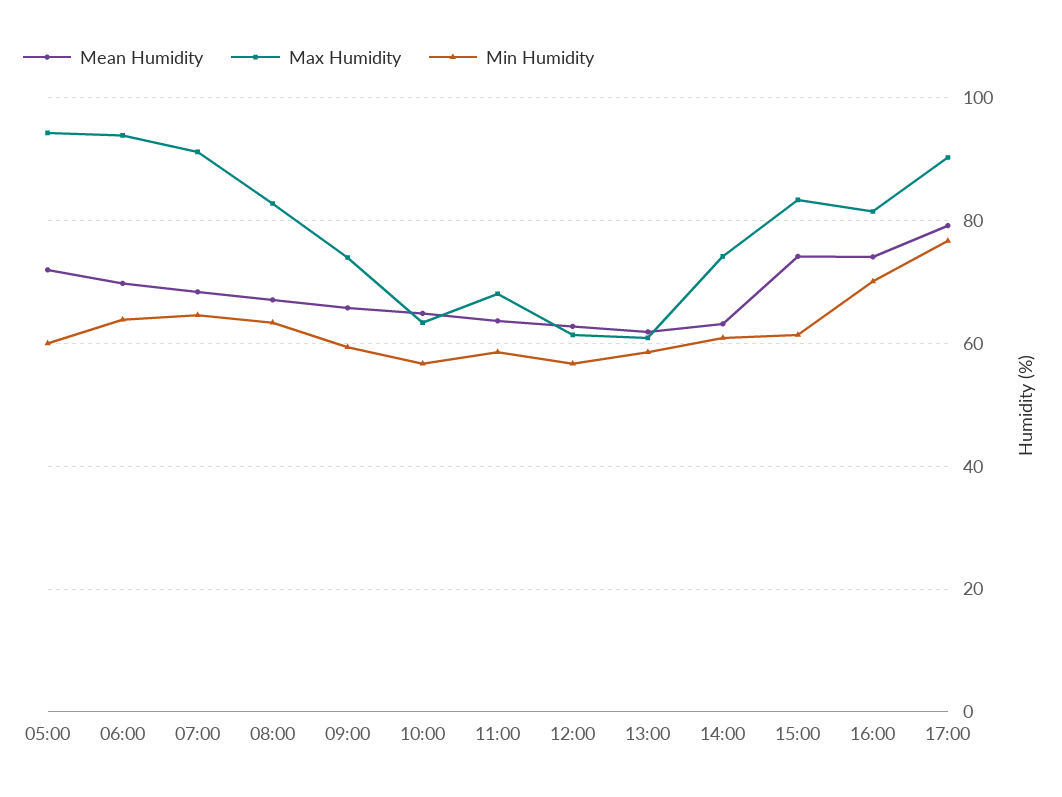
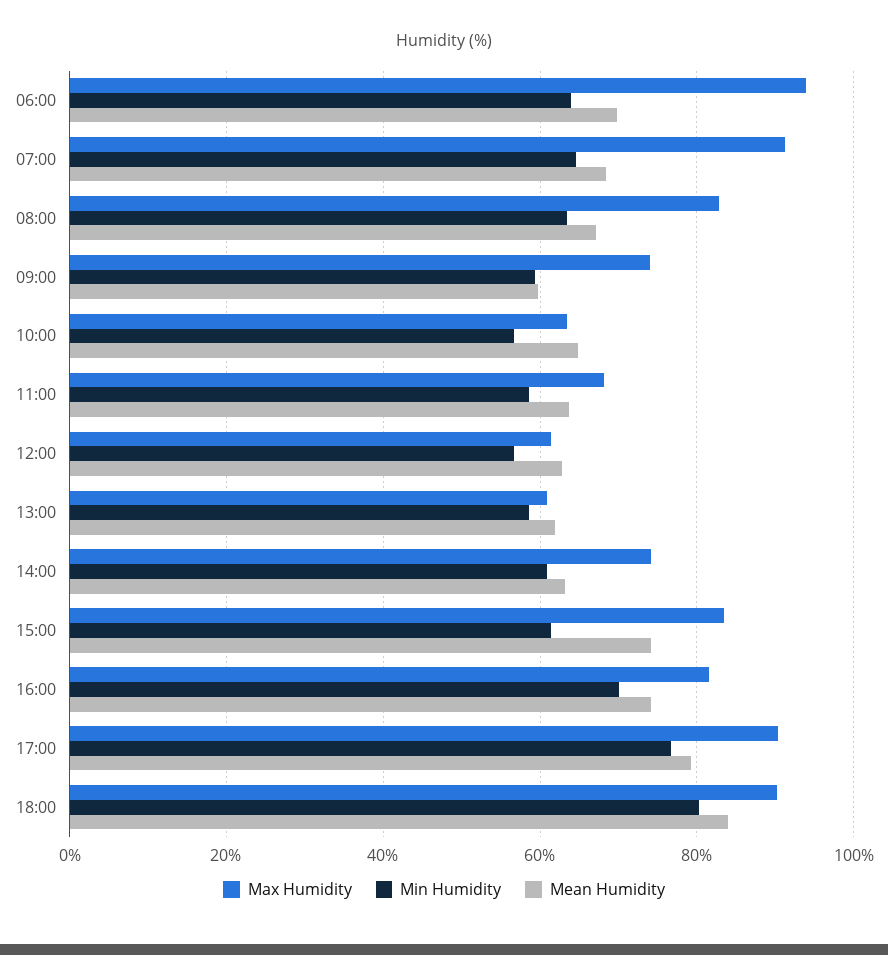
Mean Humidity, 05:00: 72 -> none
Max Humidity, 05:00: 94 -> none
Min Humidity, 05:00: 60 -> none
Mean Humidity, 09:00: 66 -> 60
Max Humidity, 18:00: none -> 90
Min Humidity, 18:00: none -> 80
Mean Humidity, 18:00: none -> 84

